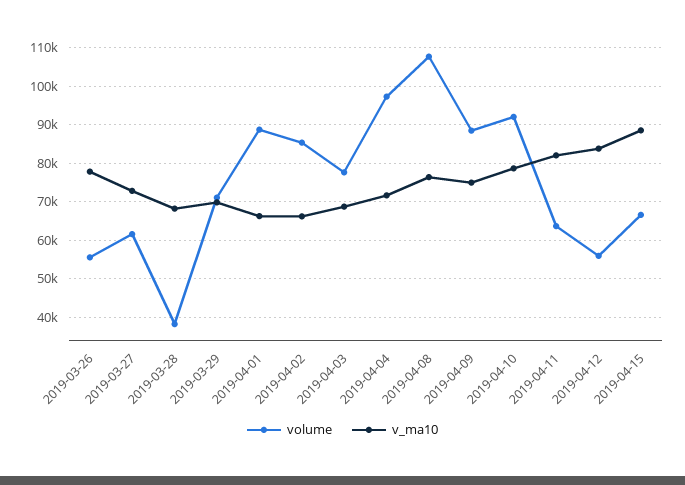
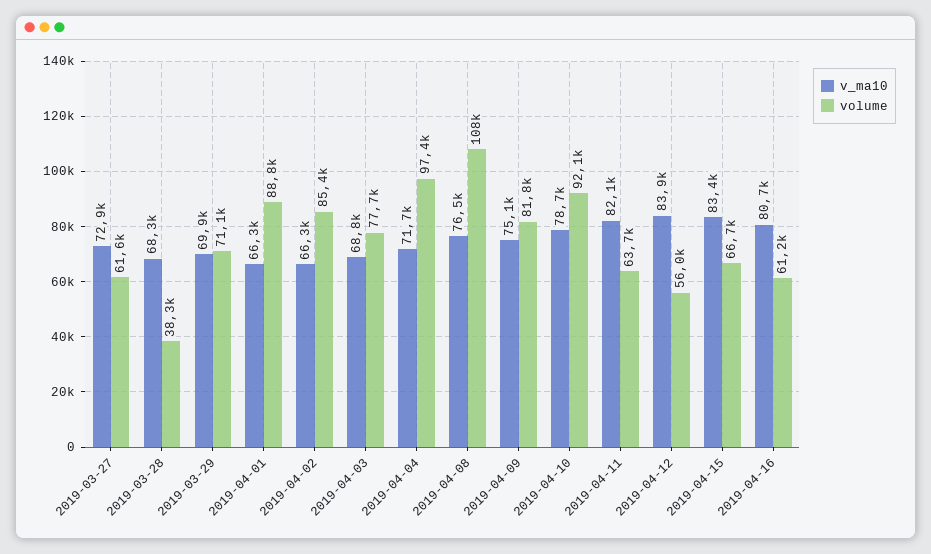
volume, 2019-03-26: 56000 -> none
v_ma10, 2019-03-26: 78000 -> none
volume, 2019-04-09: 88000 -> 81800
v_ma10, 2019-04-15: 88000 -> 83400
v_ma10, 2019-04-16: none -> 80700
volume, 2019-04-16: none -> 61200

